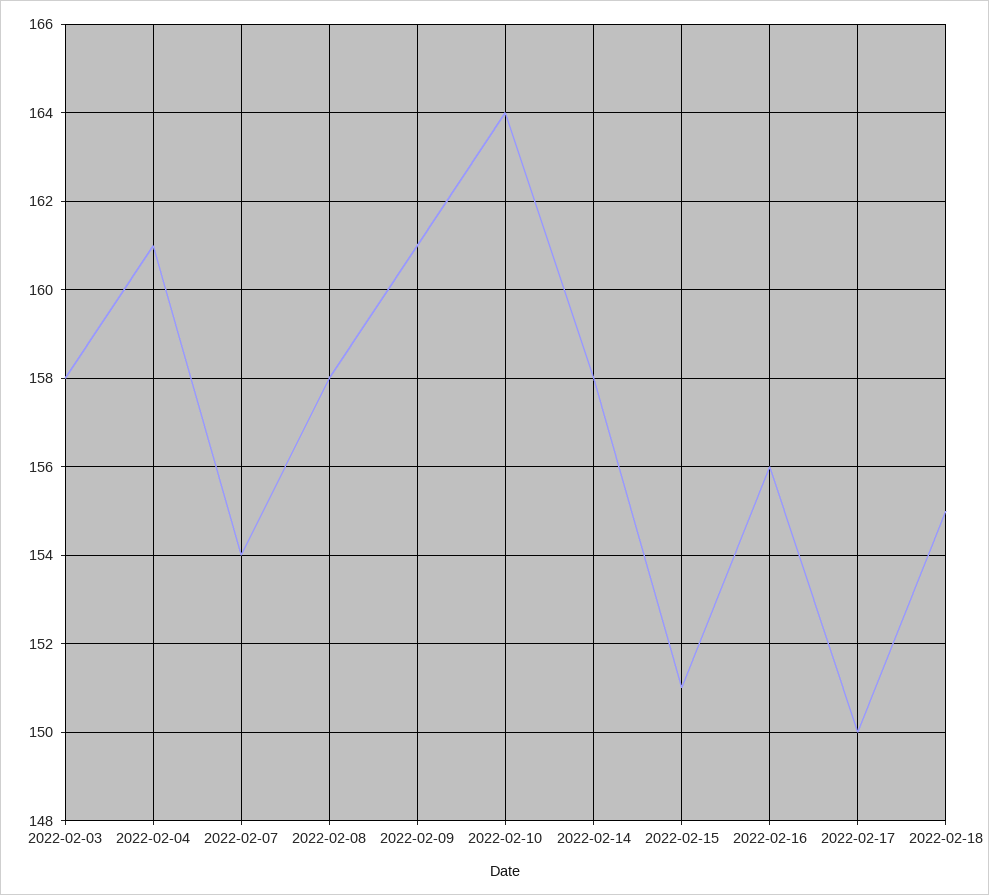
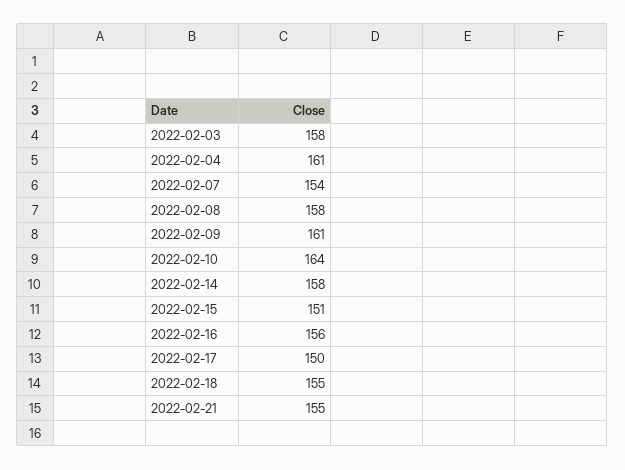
2022-02-21: none -> 155

